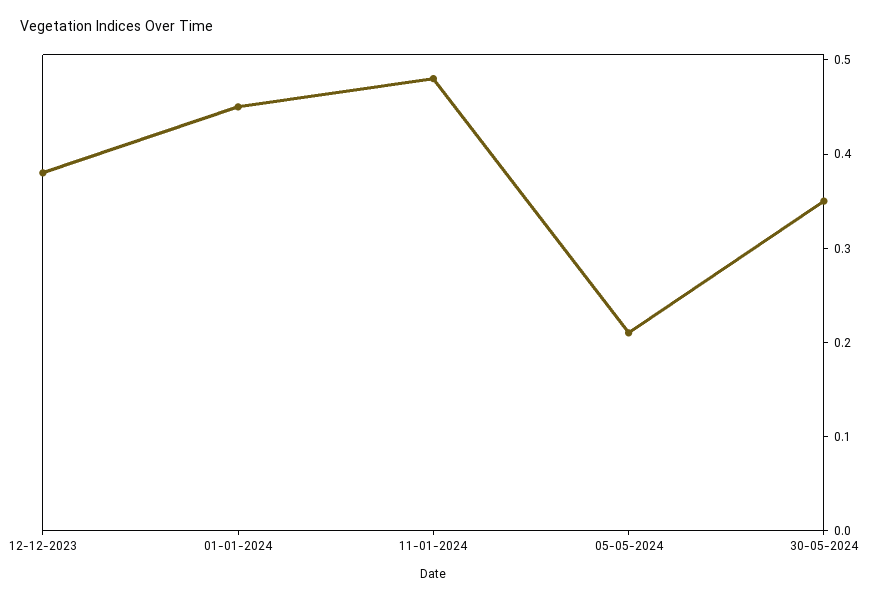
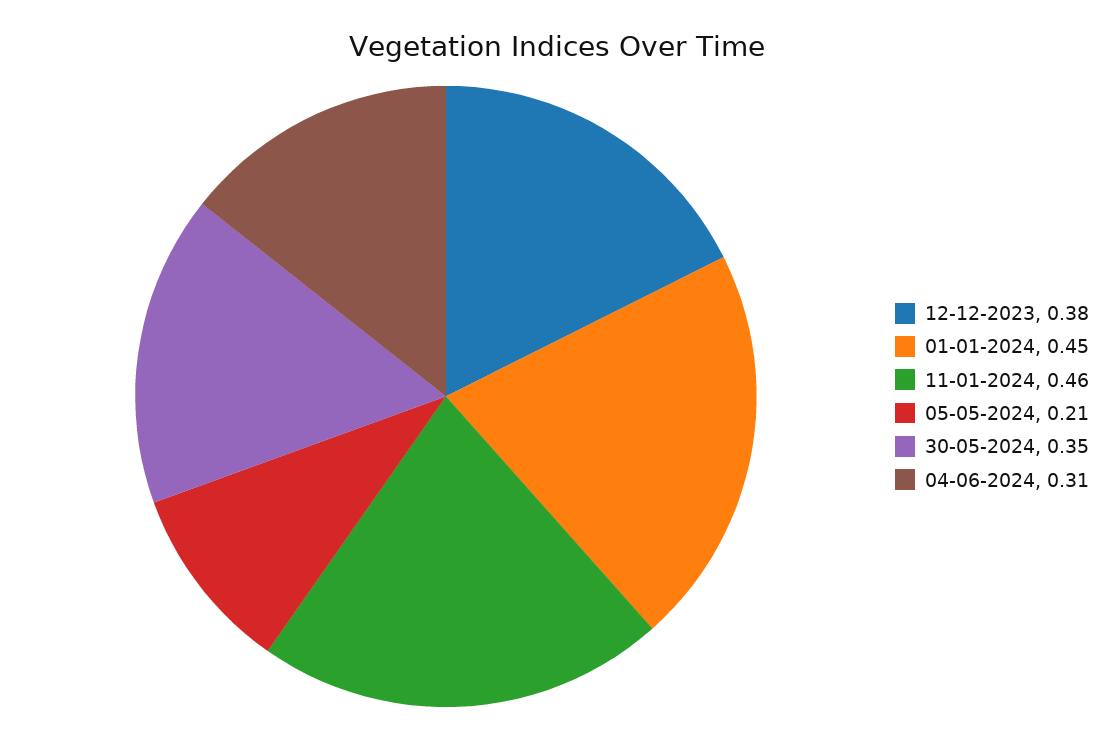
11-01-2024: 0.48 -> 0.46
04-06-2024: none -> 0.31

